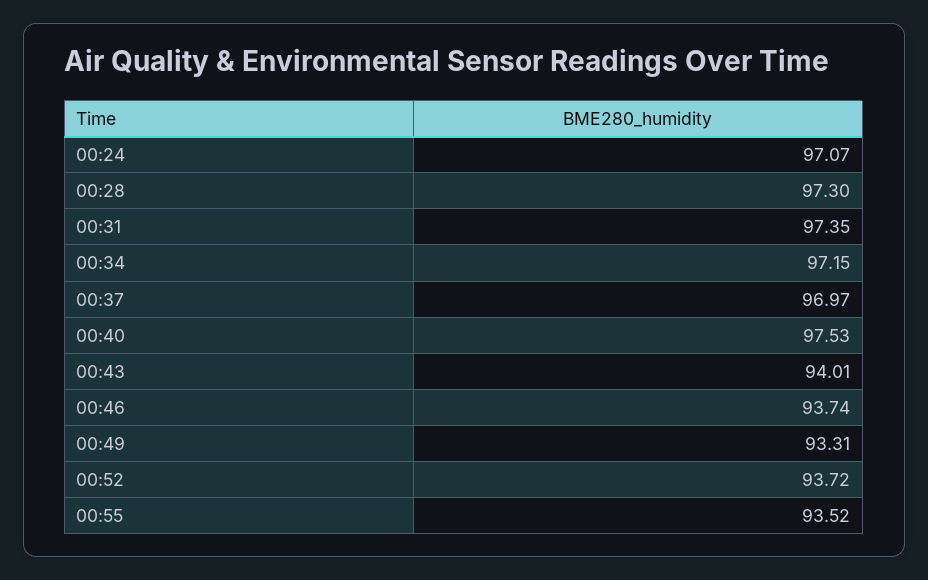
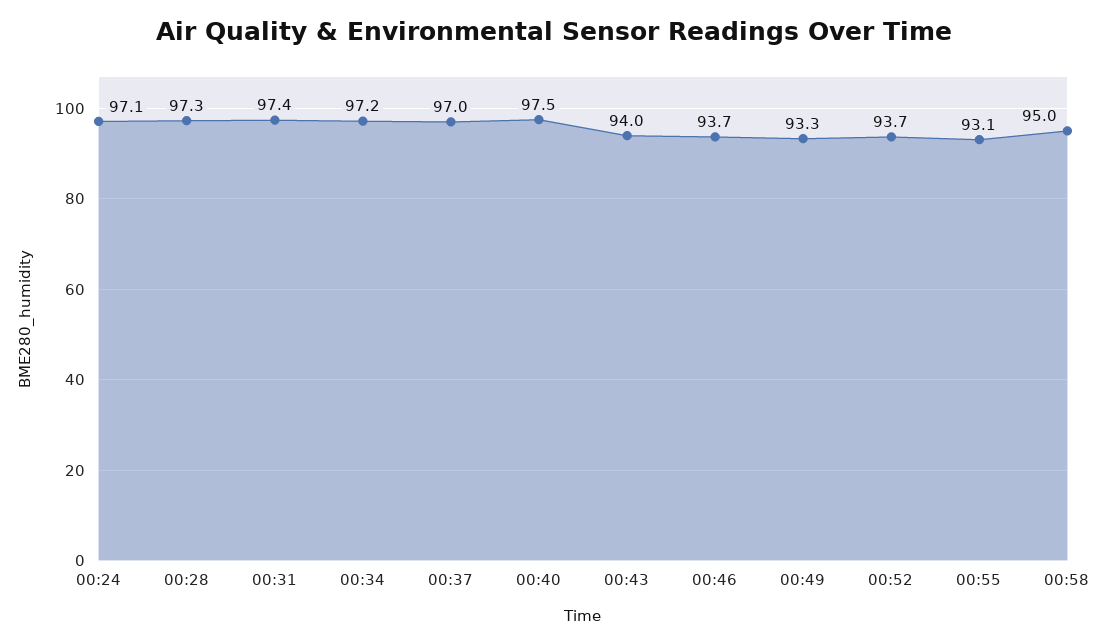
00:55: 93.52 -> 93.1
00:58: none -> 95

